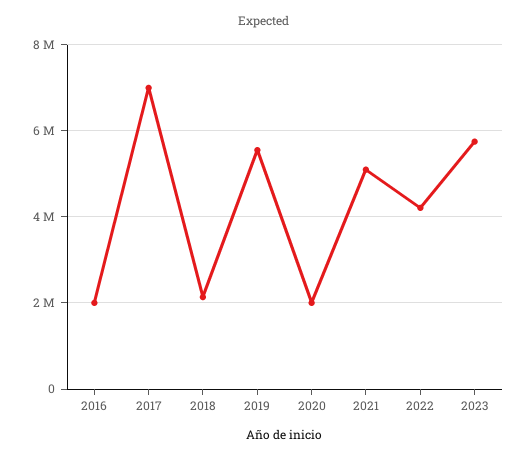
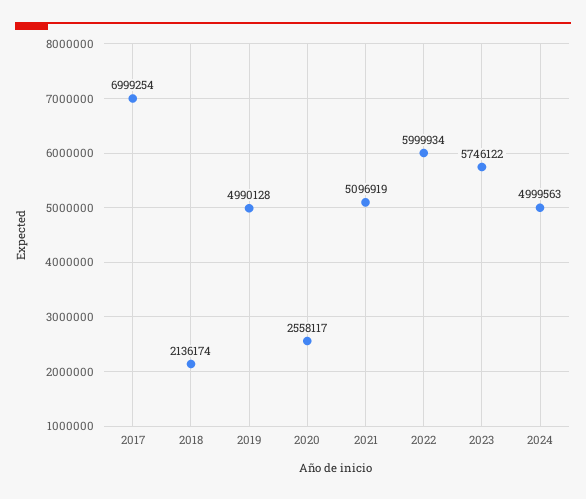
2016: 2000000 -> none
2019: 5600000 -> 4990128
2020: 2000000 -> 2558117
2022: 4200000 -> 5999934
2024: none -> 4999563

